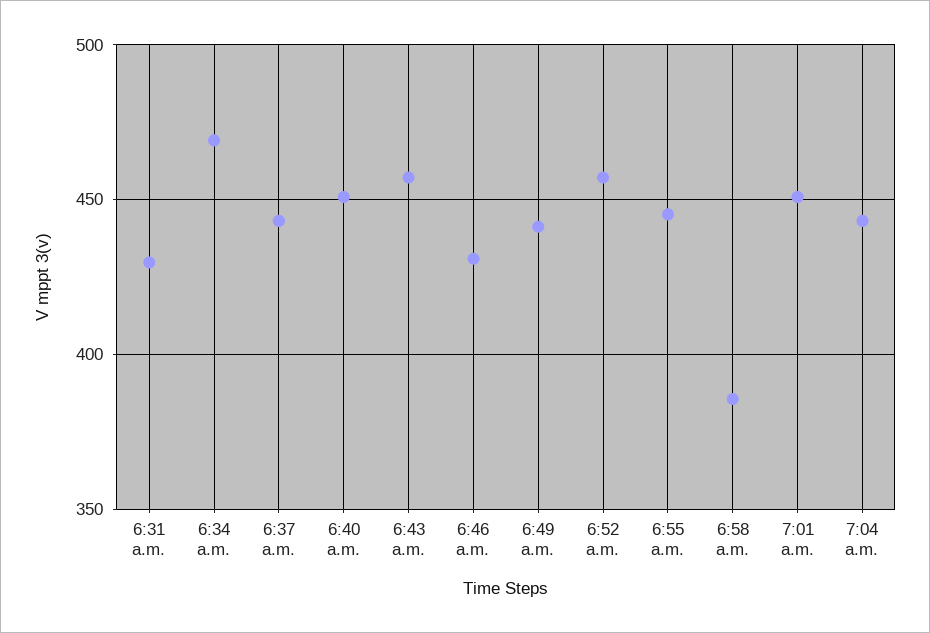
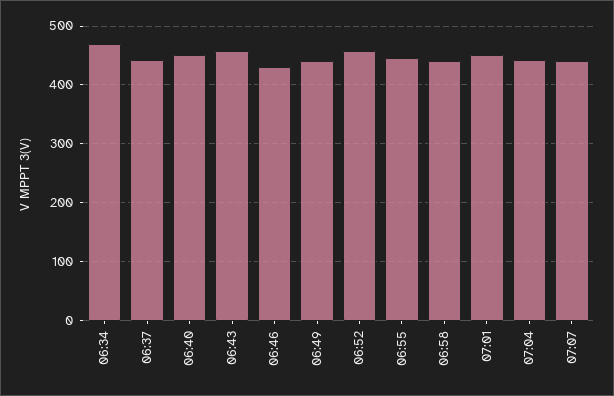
6:31 a.m.: 430 -> none
6:58 a.m.: 385 -> 440
07:07: none -> 440

